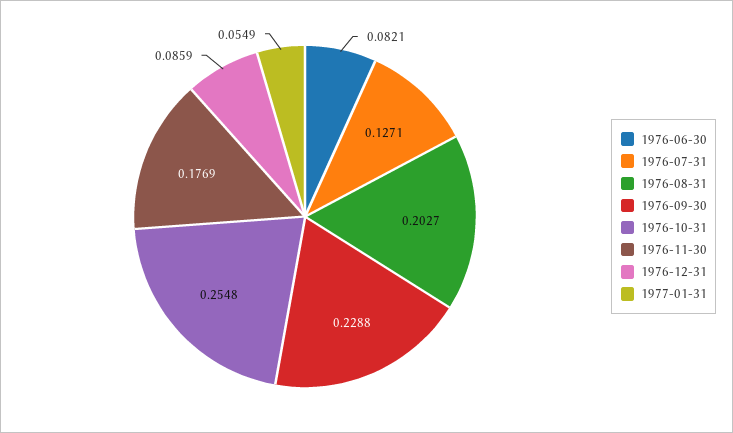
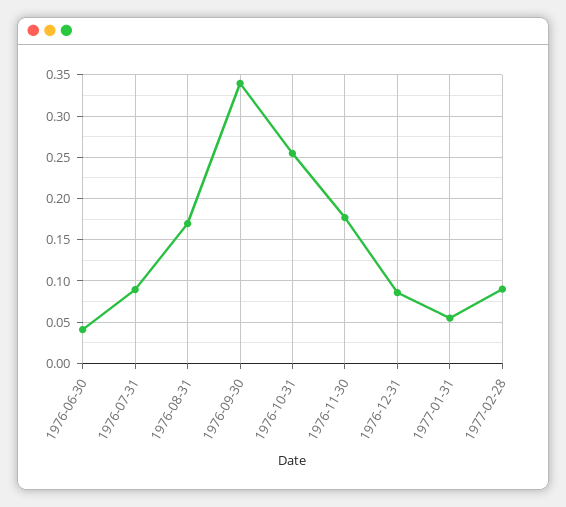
1976-06-30: 0.0821 -> 0.04
1976-07-31: 0.1271 -> 0.09
1976-08-31: 0.2027 -> 0.17
1976-09-30: 0.2288 -> 0.34
1977-02-28: none -> 0.09

